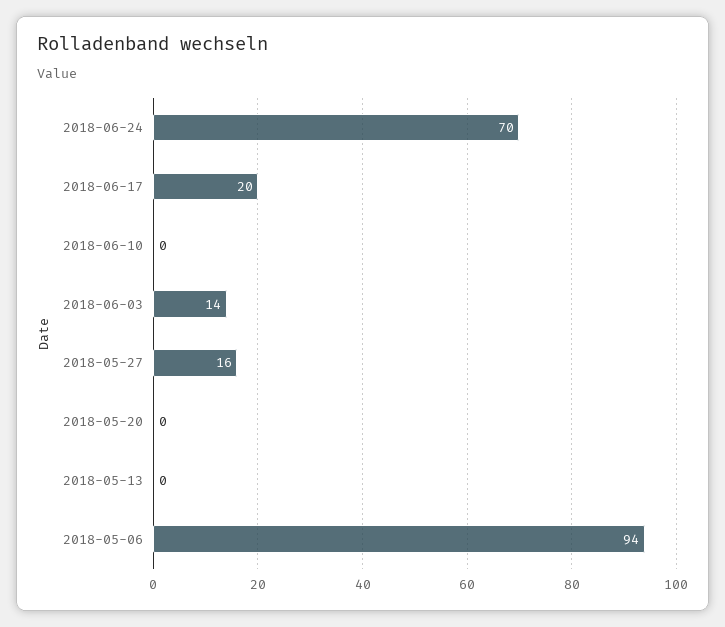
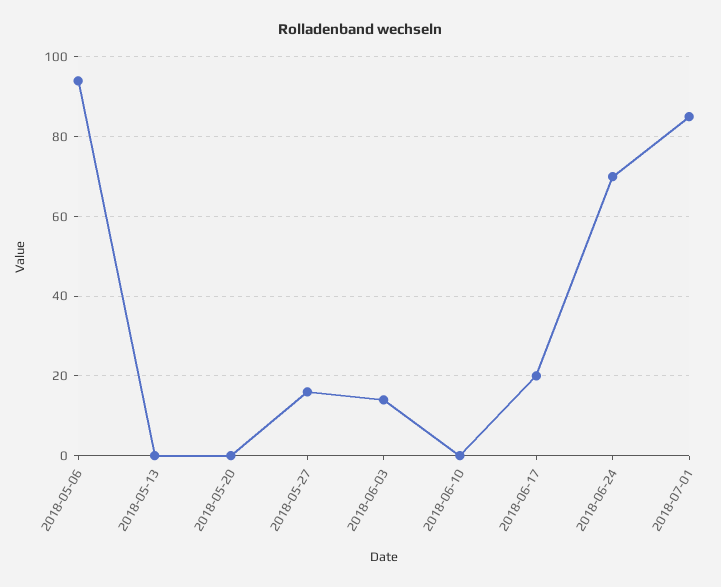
2018-07-01: none -> 85

